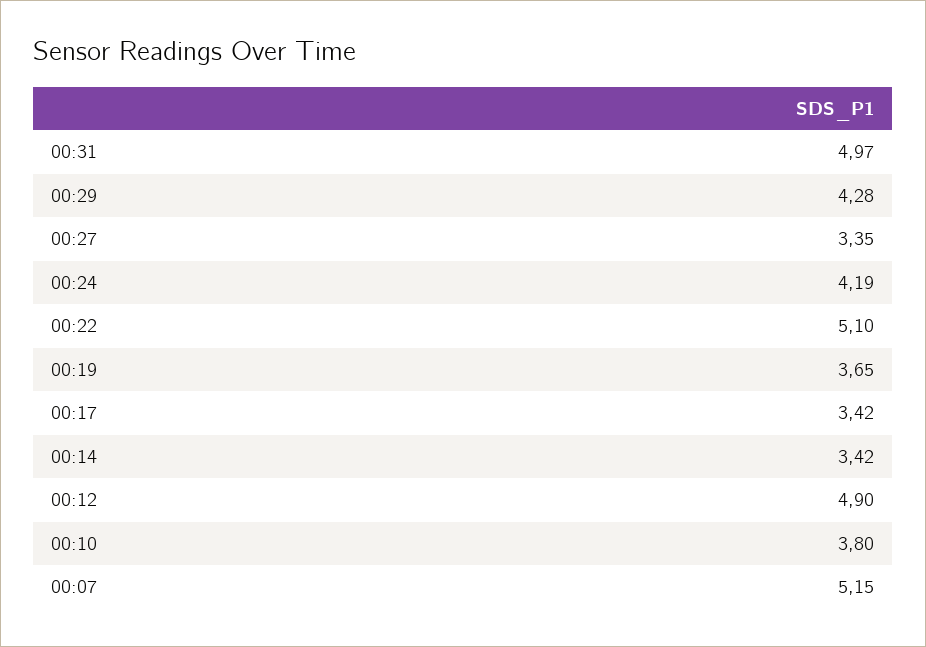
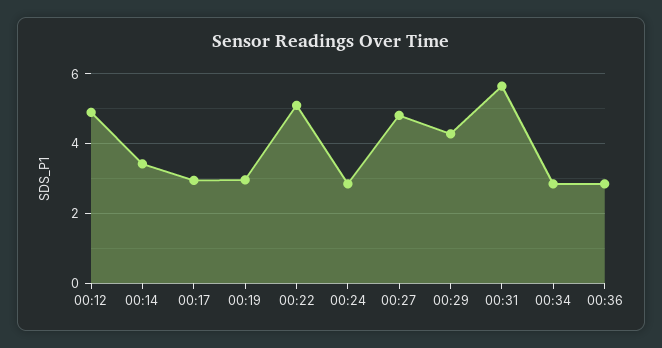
00:31: 4.97 -> 5.6
00:27: 3.35 -> 4.8
00:24: 4.19 -> 2.8
00:19: 3.65 -> 3
00:17: 3.42 -> 3
00:10: 3.8 -> none
00:07: 5.15 -> none
00:34: none -> 2.8
00:36: none -> 2.8

